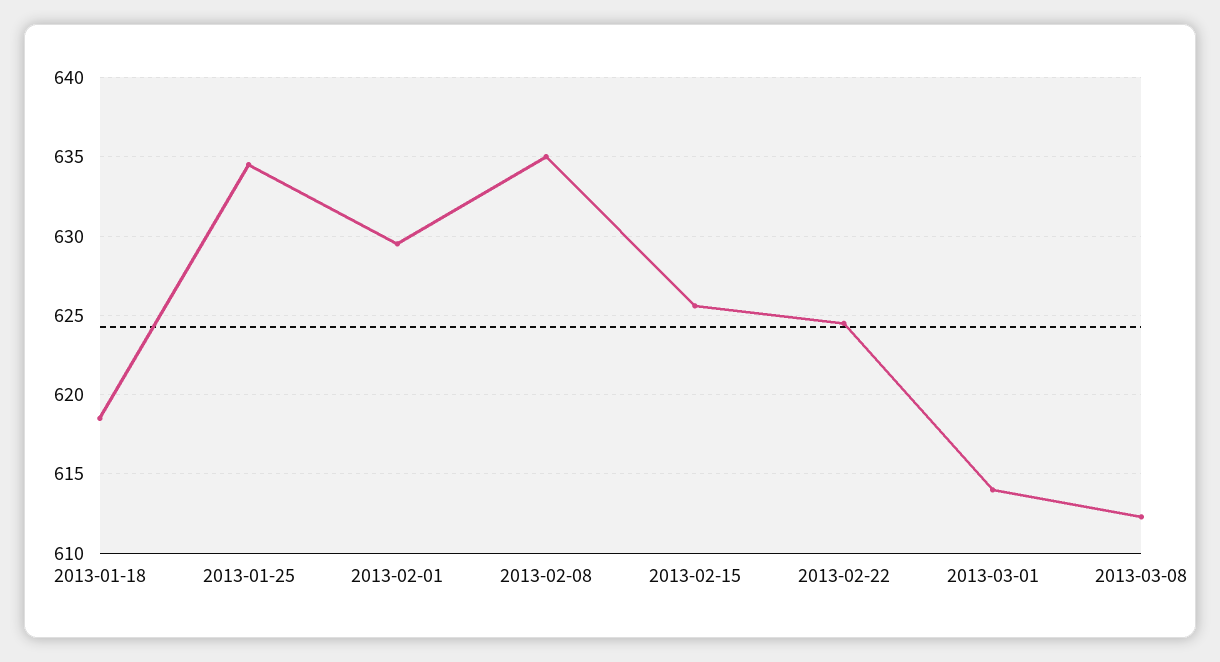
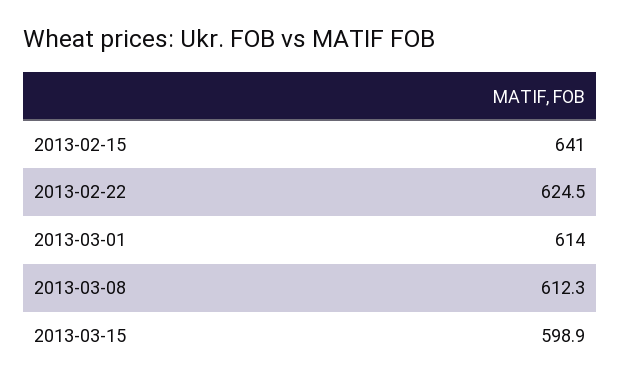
2013-01-18: 618.5 -> none
2013-01-25: 634.5 -> none
2013-02-01: 629.5 -> none
2013-02-08: 635 -> none
2013-02-15: 625.5 -> 641
2013-03-15: none -> 598.9

